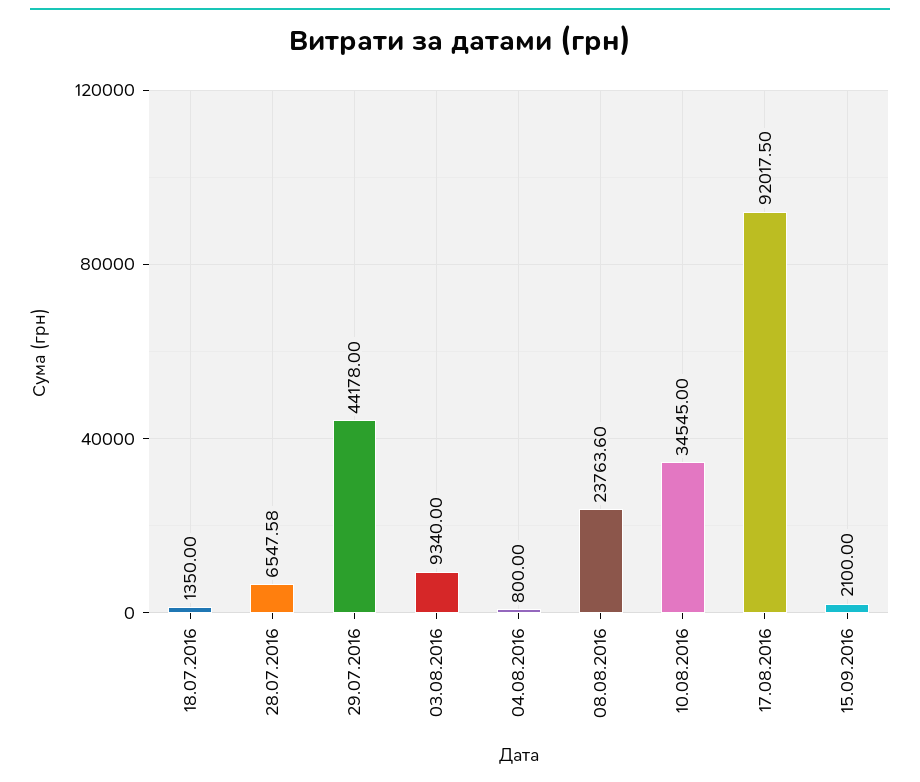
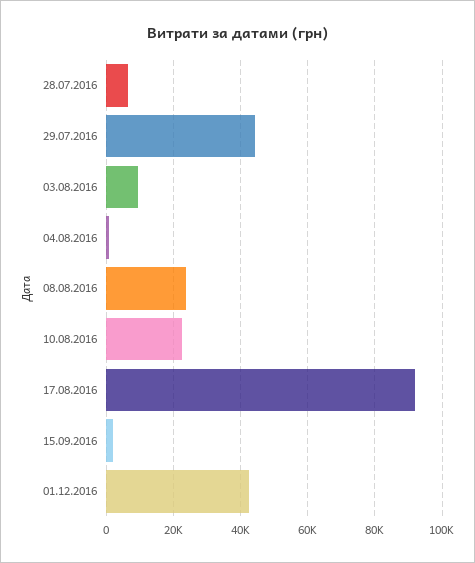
18.07.2016: 1350 -> none
10.08.2016: 34545 -> 22000
01.12.2016: none -> 42000

